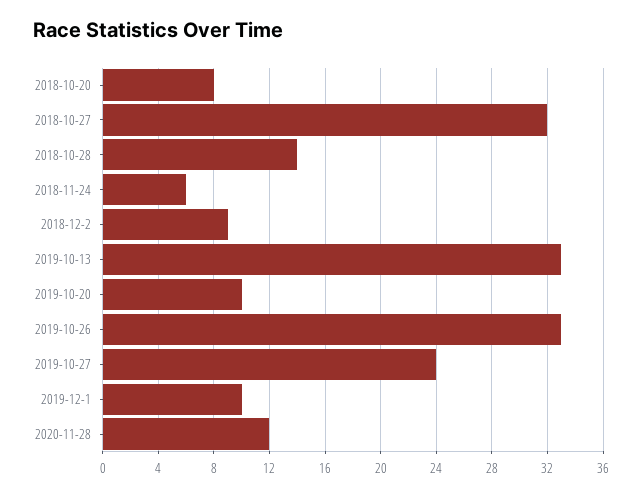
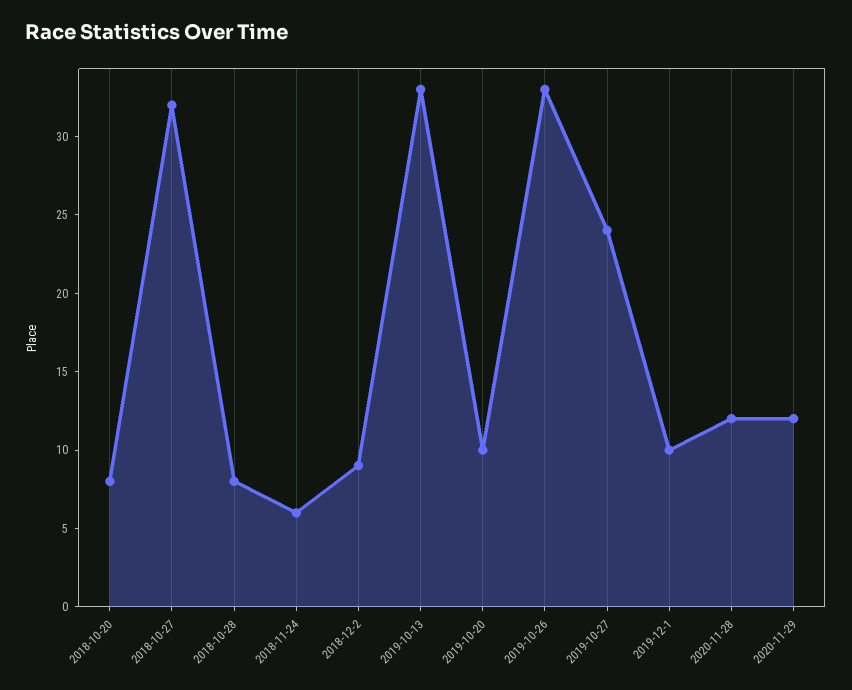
2018-10-28: 14 -> 8
2020-11-29: none -> 12

